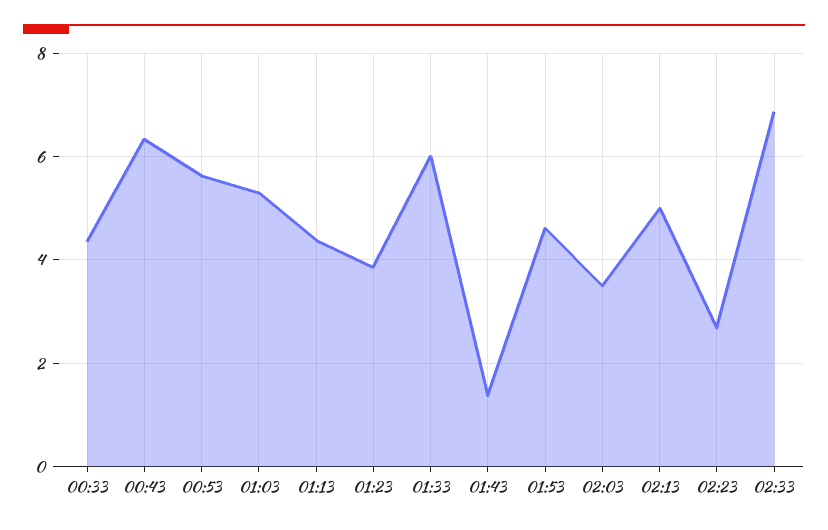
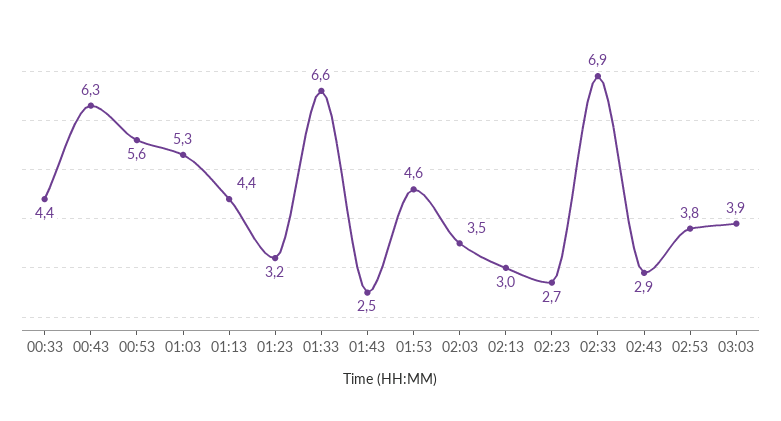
01:23: 3.8 -> 3.2
01:33: 6 -> 6.6
01:43: 1.4 -> 2.5
02:13: 5 -> 3
02:43: none -> 2.9
02:53: none -> 3.8
03:03: none -> 3.9

